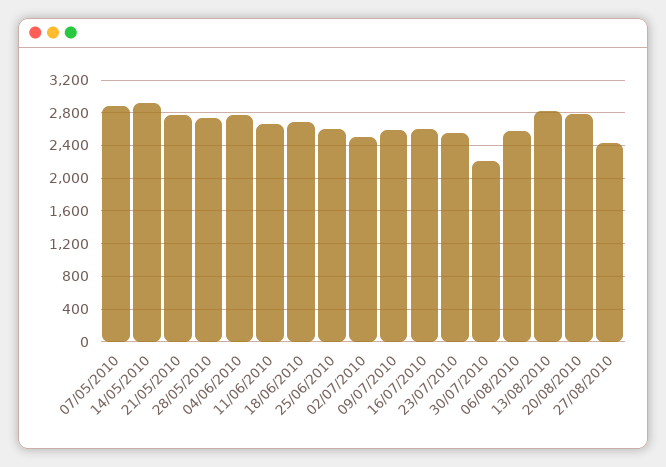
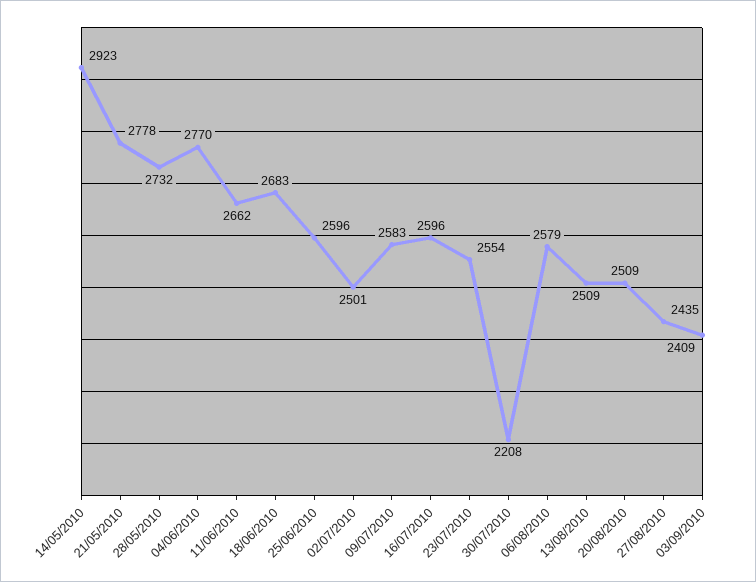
07/05/2010: 2900 -> none
13/08/2010: 2800 -> 2509
20/08/2010: 2800 -> 2509
03/09/2010: none -> 2409

